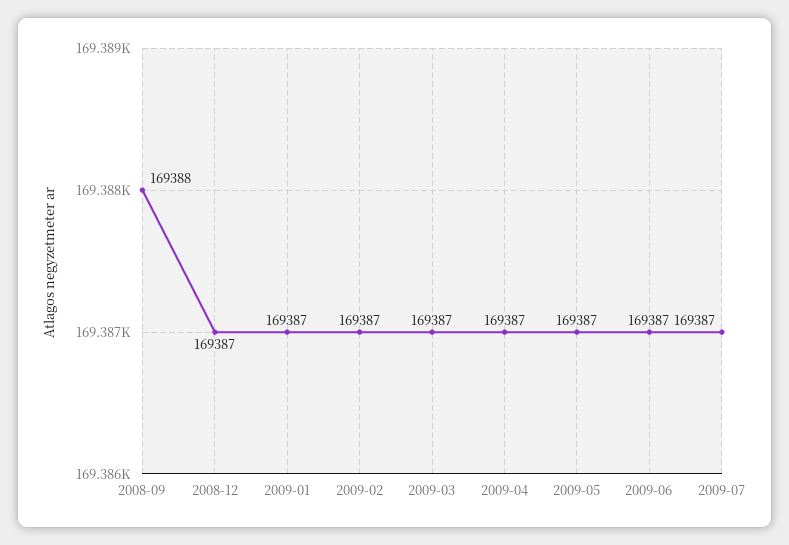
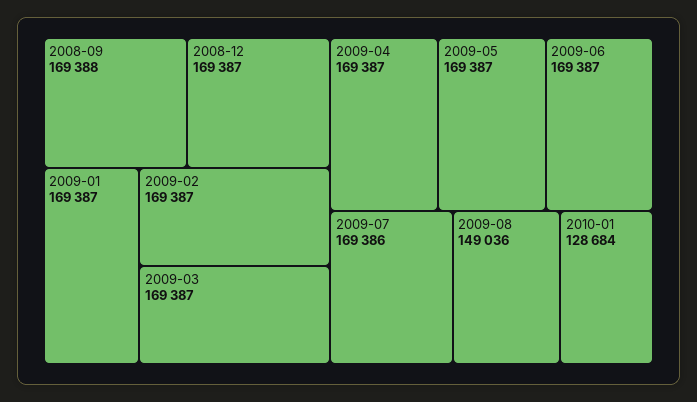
2009-07: 169387 -> 169386
2009-08: none -> 149036
2010-01: none -> 128684

